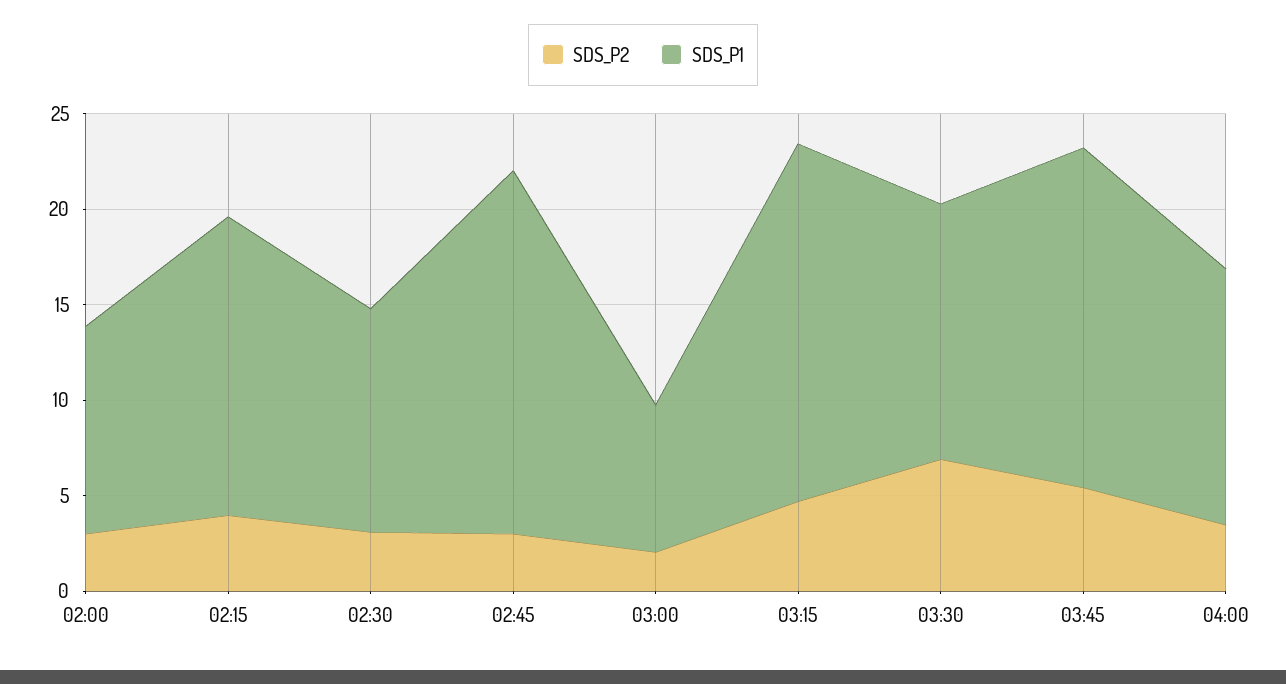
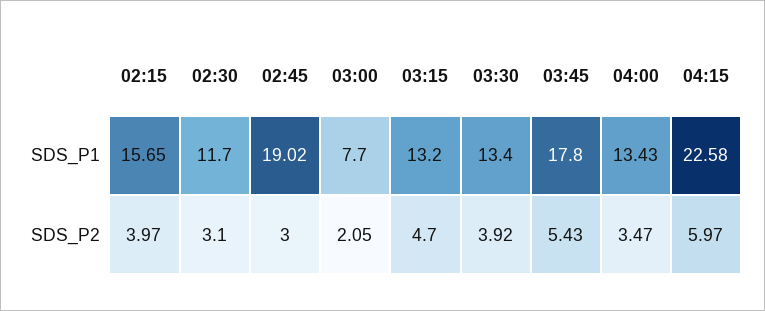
SDS_P2, 02:00: 3 -> none
SDS_P1, 02:00: 11 -> none
SDS_P1, 03:15: 19 -> 13.2
SDS_P2, 03:30: 7 -> 3.92
SDS_P1, 04:15: none -> 22.58
SDS_P2, 04:15: none -> 5.97

